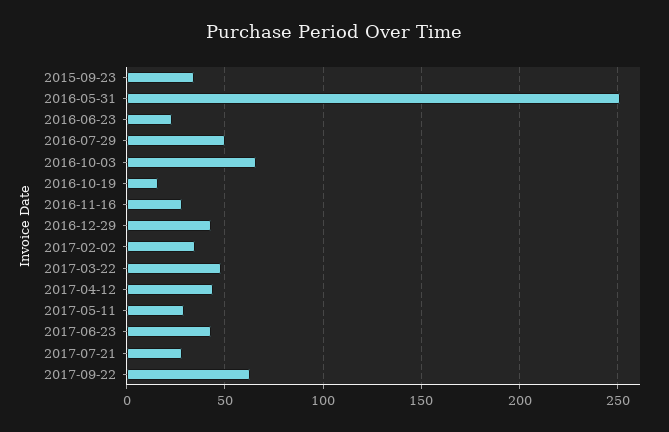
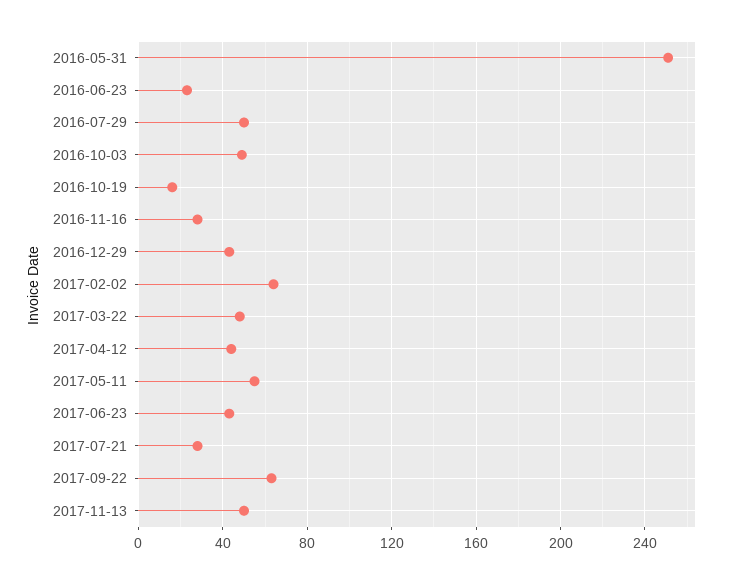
2015-09-23: 35 -> none
2016-10-03: 65 -> 50
2017-02-02: 35 -> 65
2017-05-11: 30 -> 55
2017-11-13: none -> 50

